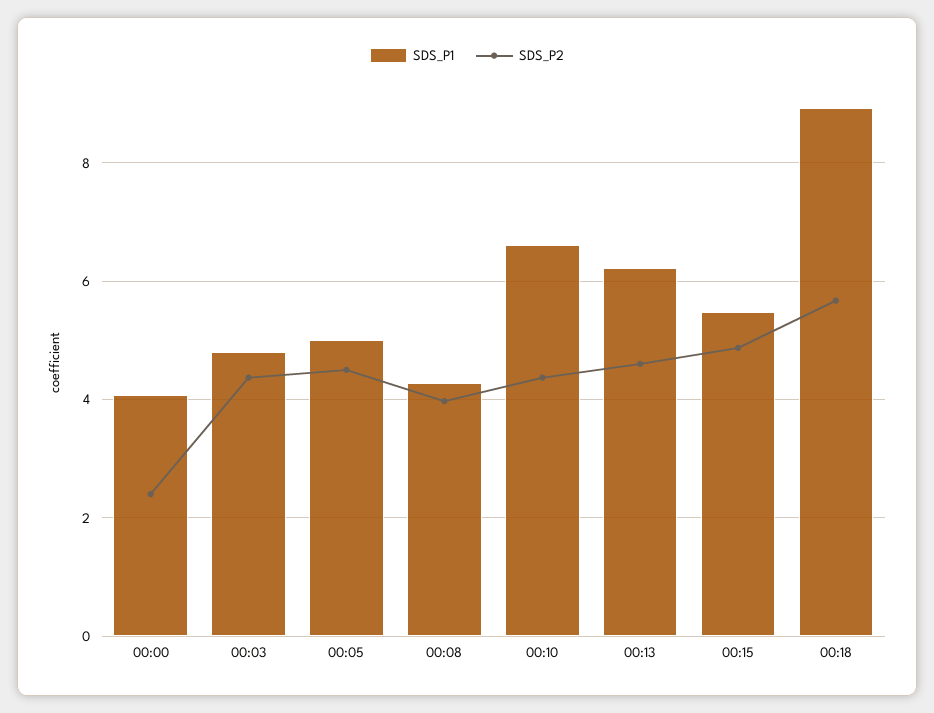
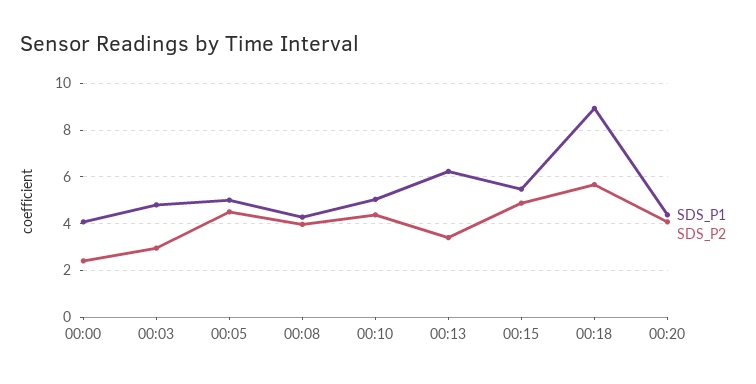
SDS_P2, 00:03: 4.4 -> 3
SDS_P1, 00:10: 6.6 -> 5
SDS_P2, 00:13: 4.6 -> 3.5
SDS_P1, 00:20: none -> 4.5
SDS_P2, 00:20: none -> 4

